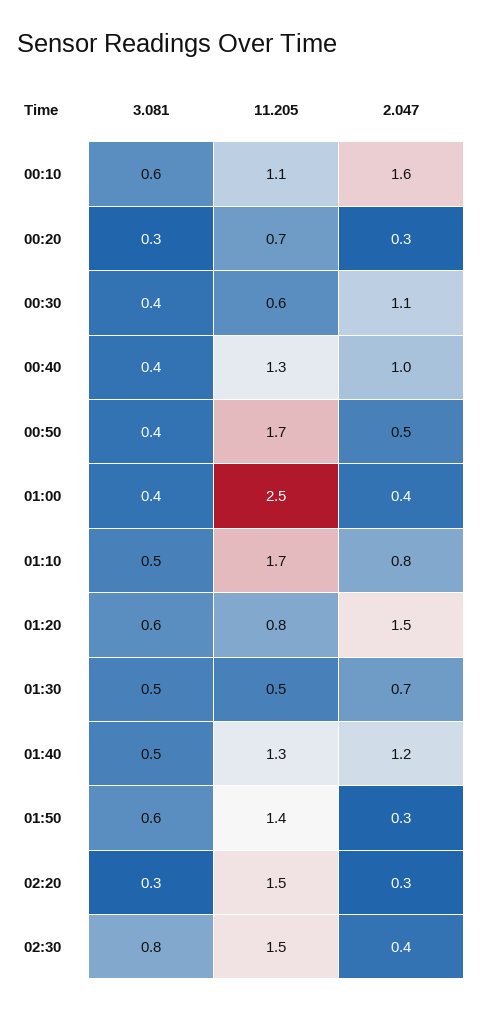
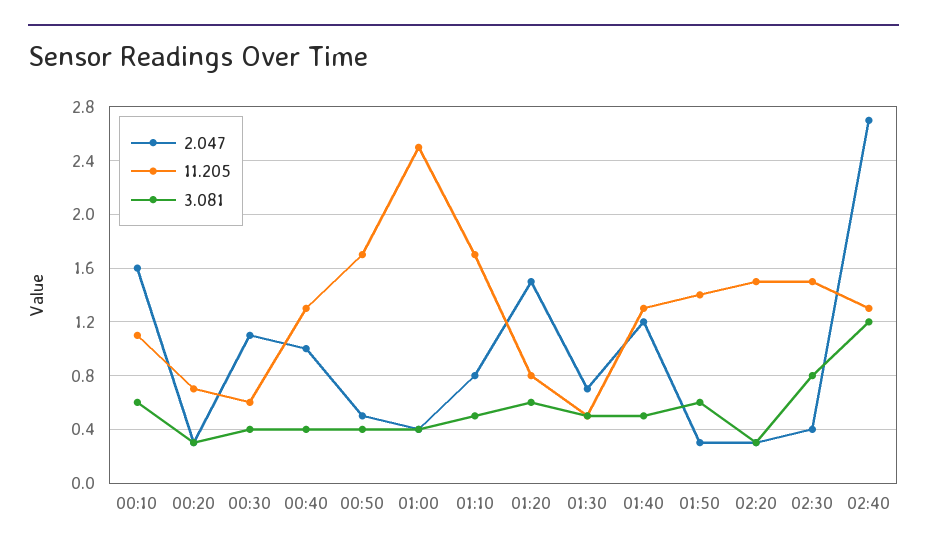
2.047, 02:40: none -> 2.7
11.205, 02:40: none -> 1.3
3.081, 02:40: none -> 1.2

